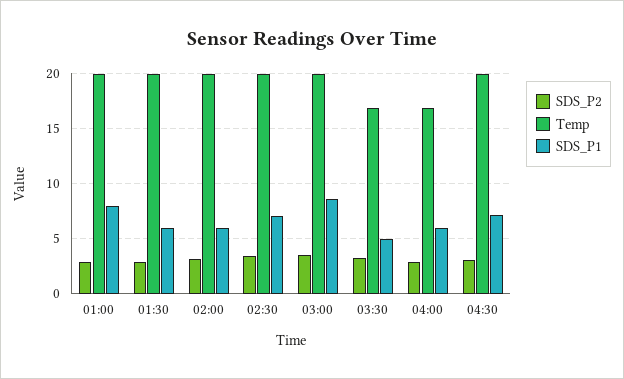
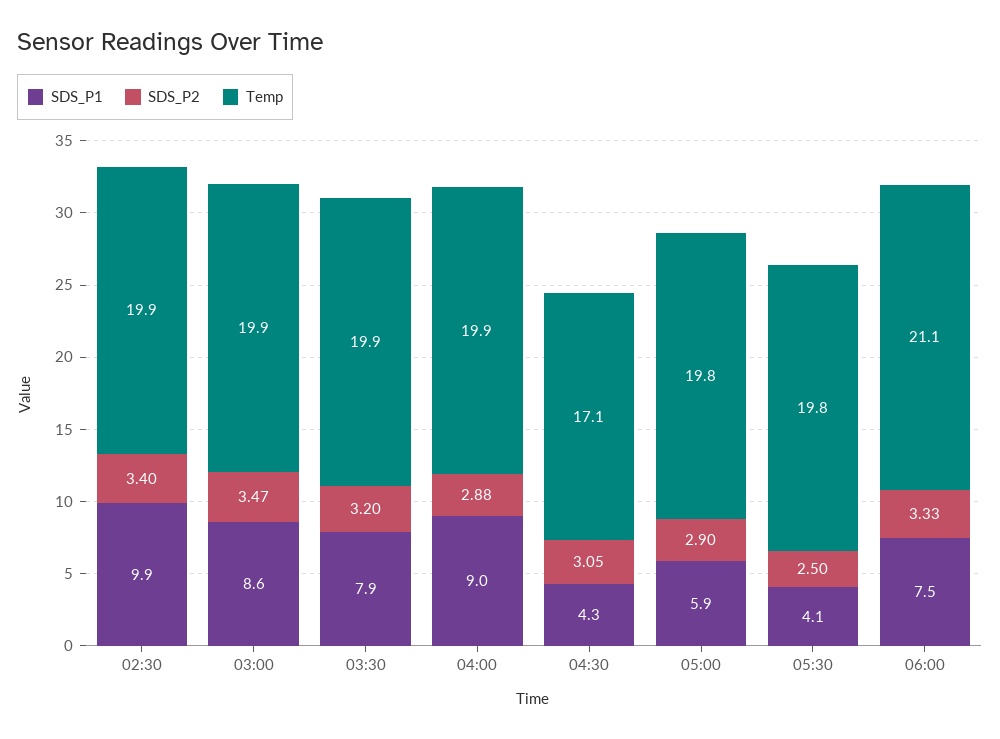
SDS_P2, 01:00: 3 -> none
Temp, 01:00: 20 -> none
SDS_P1, 01:00: 8 -> none
SDS_P2, 01:30: 3 -> none
Temp, 01:30: 20 -> none
SDS_P1, 01:30: 6 -> none
SDS_P2, 02:00: 3 -> none
Temp, 02:00: 20 -> none
SDS_P1, 02:00: 6 -> none
SDS_P1, 02:30: 7 -> 9.9
Temp, 03:30: 17 -> 19.9
SDS_P1, 03:30: 5 -> 7.9
Temp, 04:00: 17 -> 19.9
SDS_P1, 04:00: 6 -> 9
Temp, 04:30: 20 -> 17.1
SDS_P1, 04:30: 7 -> 4.3
SDS_P1, 05:00: none -> 5.9
SDS_P2, 05:00: none -> 2.9
Temp, 05:00: none -> 19.8
SDS_P1, 05:30: none -> 4.1
SDS_P2, 05:30: none -> 2.5
Temp, 05:30: none -> 19.8
SDS_P1, 06:00: none -> 7.5
SDS_P2, 06:00: none -> 3.33
Temp, 06:00: none -> 21.1

